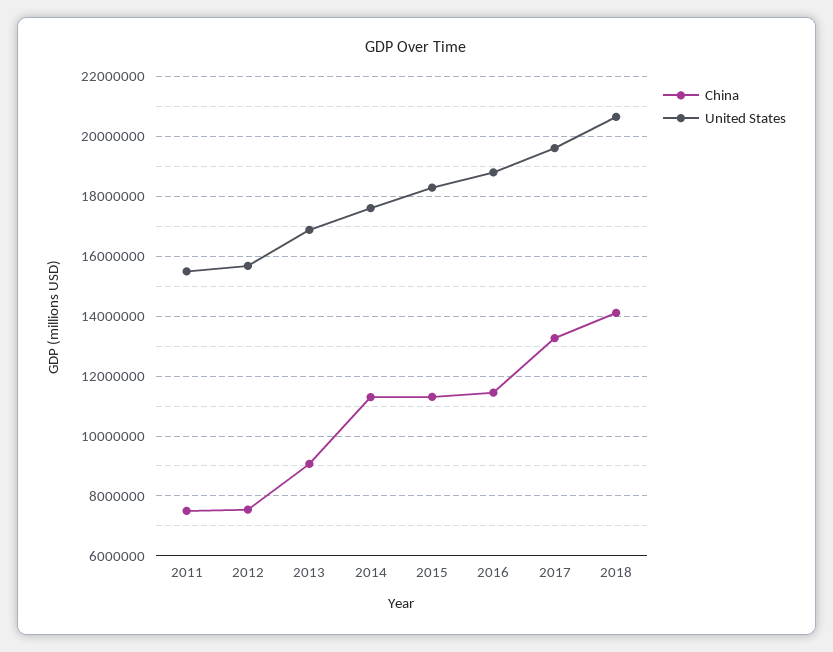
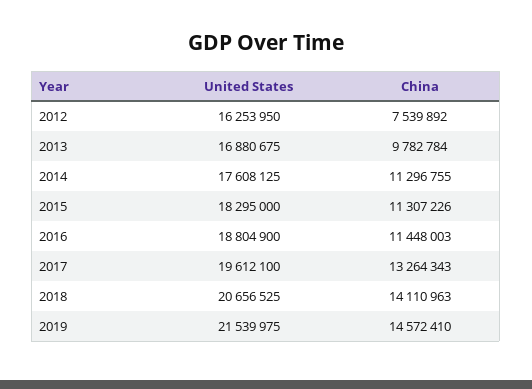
China, 2011: 7500000 -> none
United States, 2011: 15500000 -> none
United States, 2012: 15750000 -> 16253950
China, 2013: 9000000 -> 9782784
United States, 2019: none -> 21539975
China, 2019: none -> 14572410

